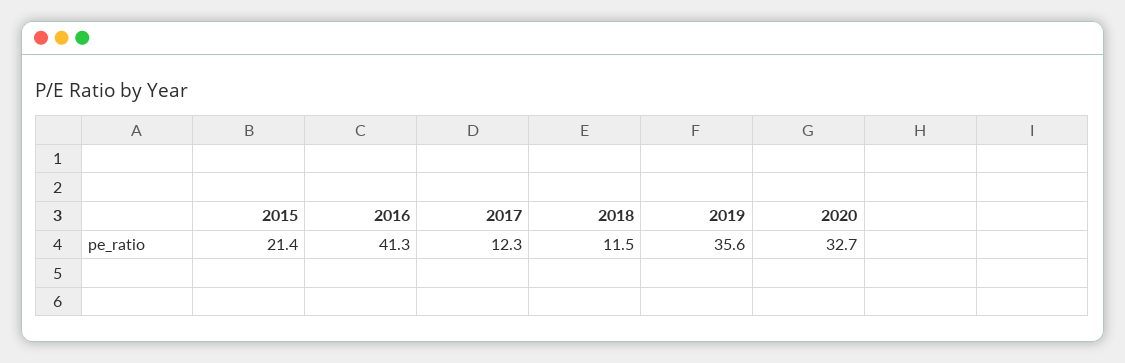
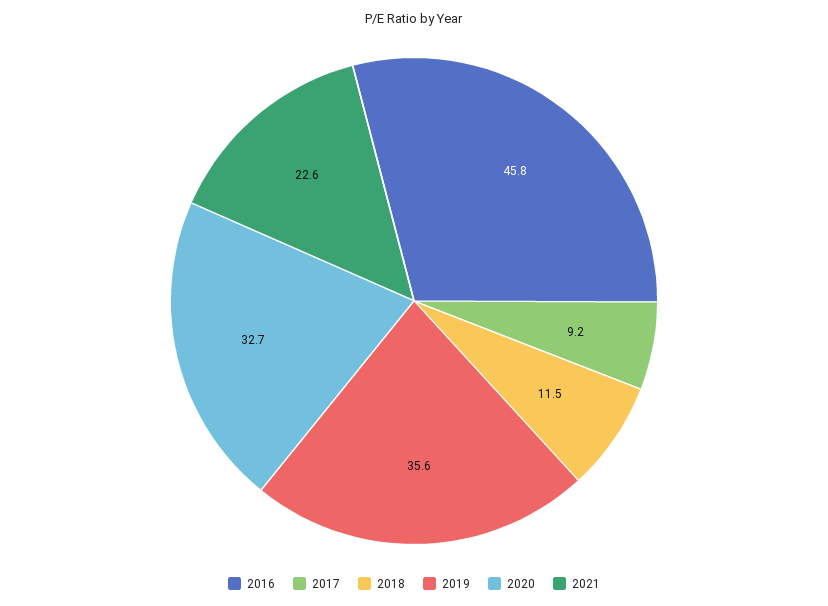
2015: 21.4 -> none
2016: 41.3 -> 45.8
2017: 12.3 -> 9.2
2021: none -> 22.6

